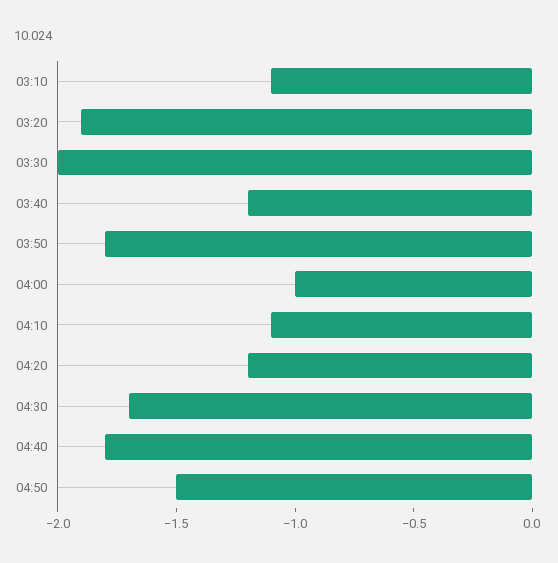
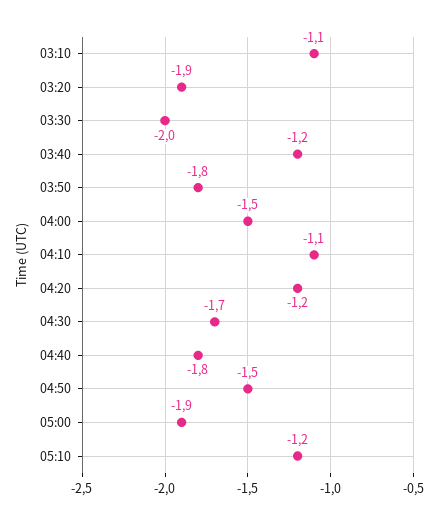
04:00: -1 -> -1.5
05:00: none -> -1.9
05:10: none -> -1.2

